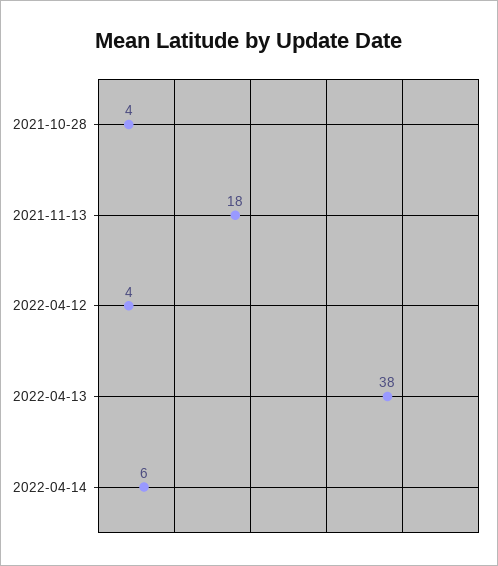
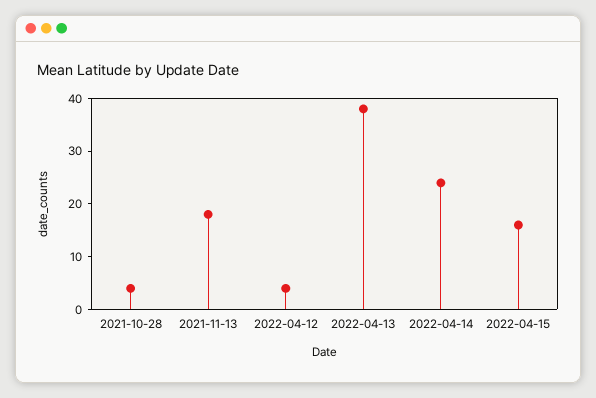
2022-04-14: 6 -> 25
2022-04-15: none -> 15

